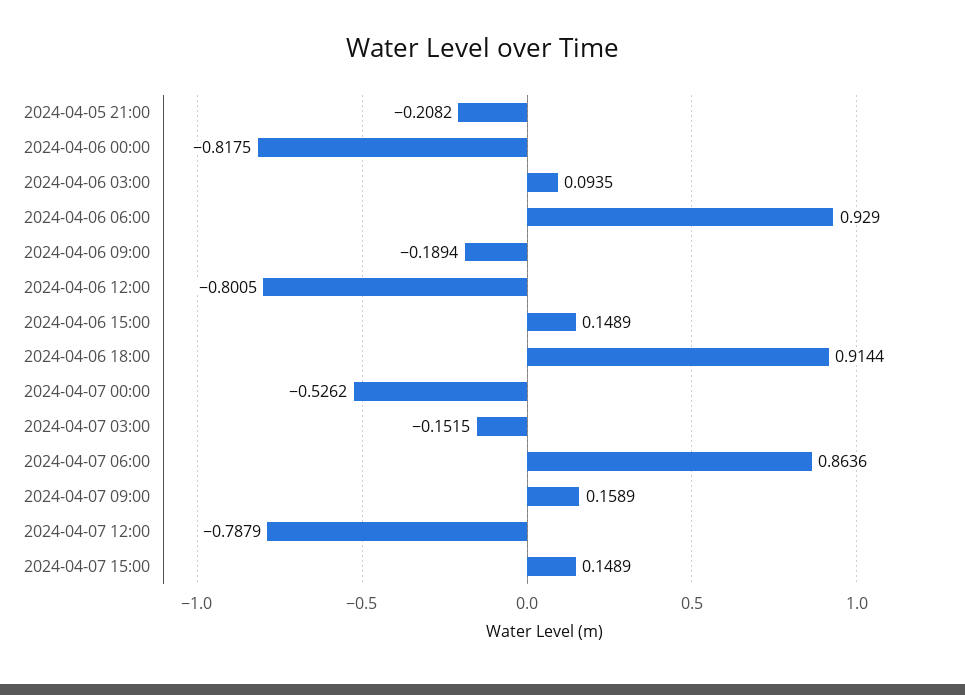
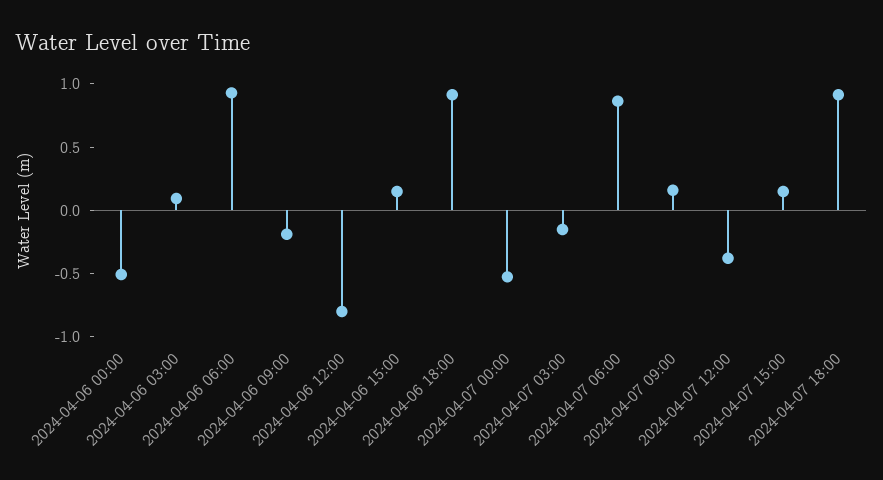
2024-04-05 21:00: -0.2082 -> none
2024-04-06 00:00: -0.8175 -> -0.5
2024-04-07 12:00: -0.7879 -> -0.4
2024-04-07 18:00: none -> 0.9

